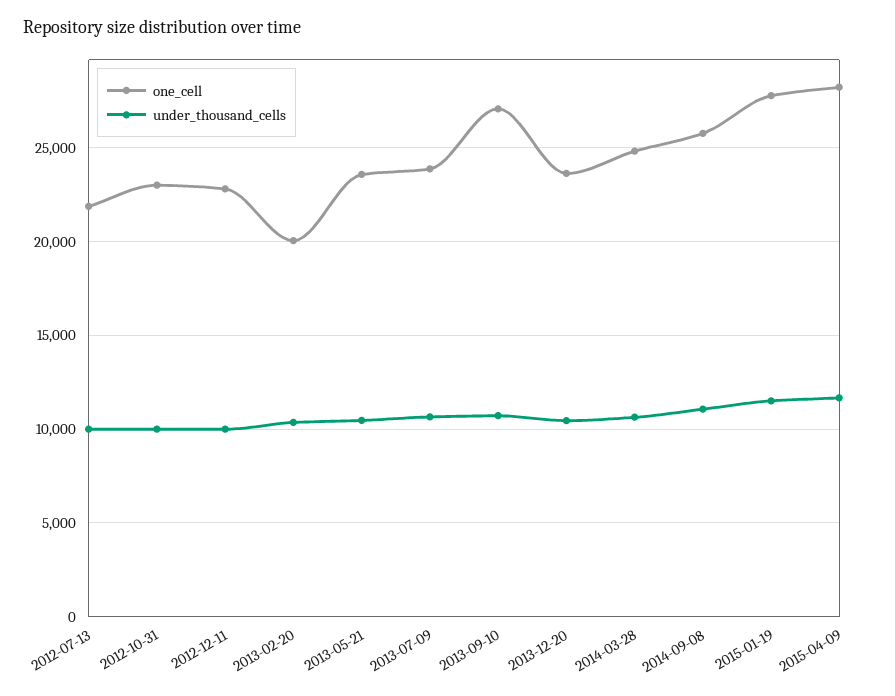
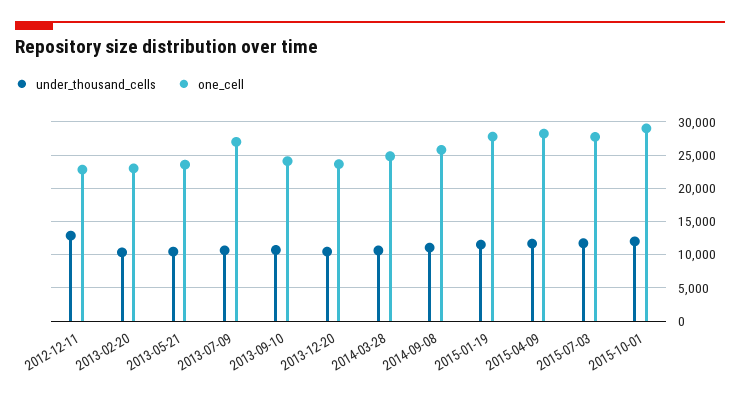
one_cell, 2012-07-13: 22000 -> none
under_thousand_cells, 2012-07-13: 10000 -> none
one_cell, 2012-10-31: 23000 -> none
under_thousand_cells, 2012-10-31: 10000 -> none
under_thousand_cells, 2012-12-11: 10000 -> 13000
one_cell, 2013-02-20: 20000 -> 23000
one_cell, 2013-07-09: 24000 -> 27000
one_cell, 2013-09-10: 27000 -> 24000
under_thousand_cells, 2015-07-03: none -> 12000
one_cell, 2015-07-03: none -> 28000
under_thousand_cells, 2015-10-01: none -> 12000
one_cell, 2015-10-01: none -> 29000

